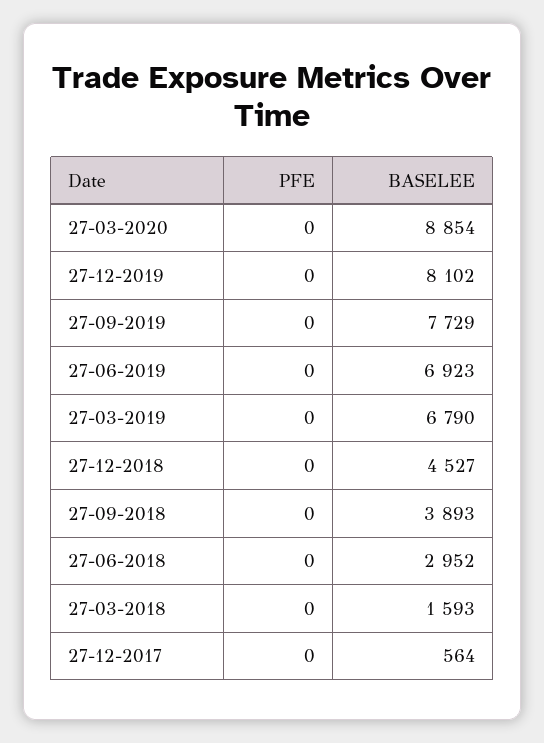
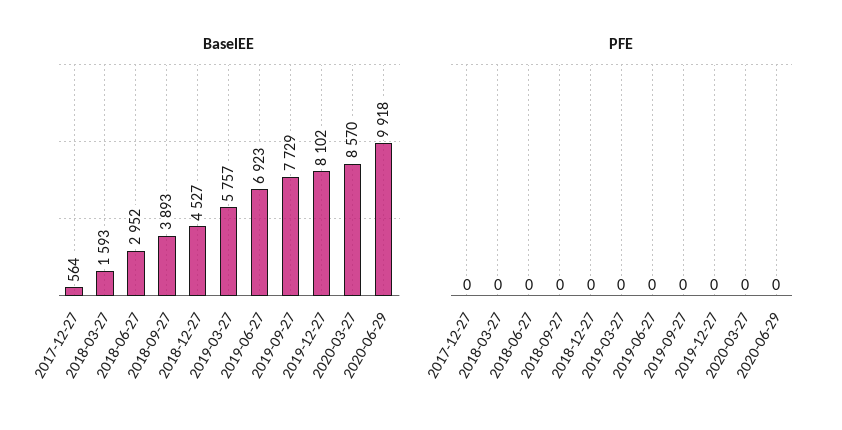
BASELEE, 27-03-2020: 8854 -> 8570
BASELEE, 27-03-2019: 6790 -> 5757
BASELEE, 2020-06-29: none -> 9918
PFE, 2020-06-29: none -> 0

